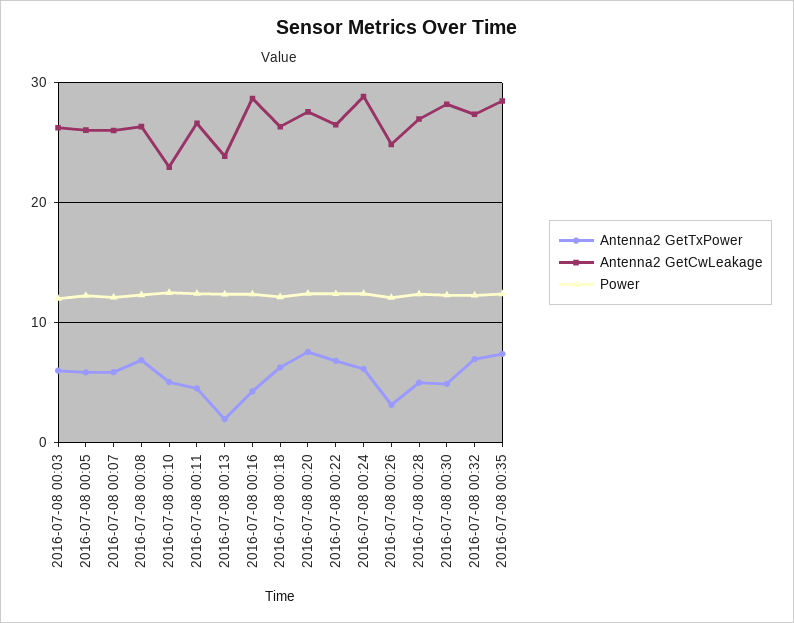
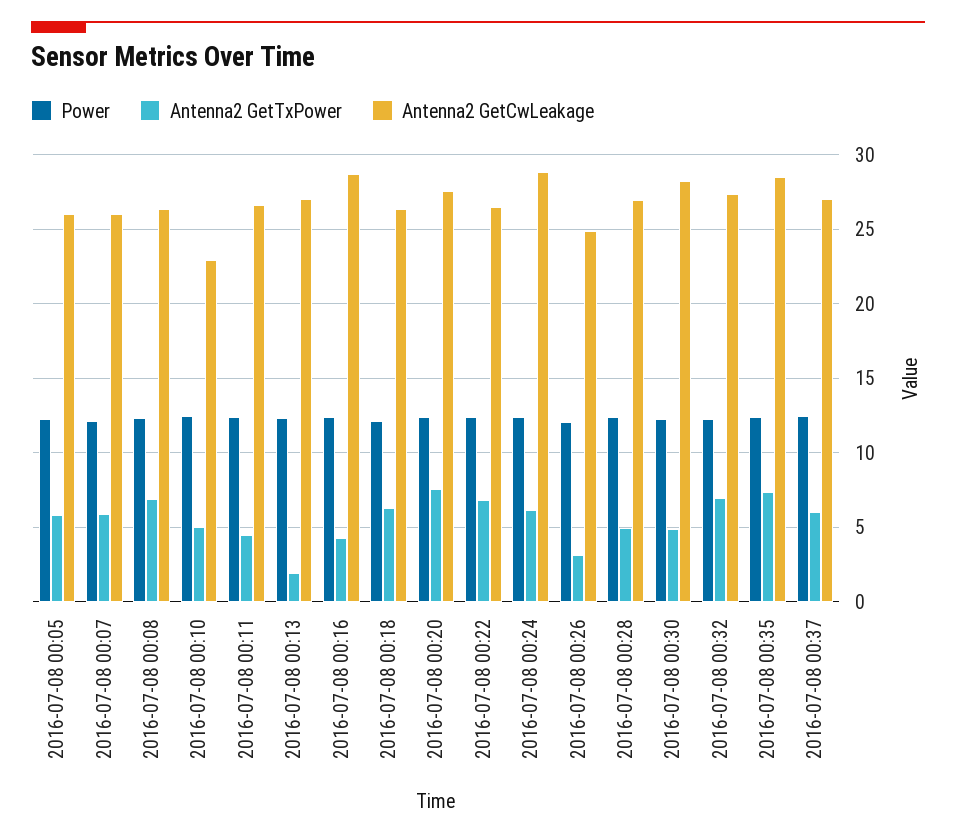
Antenna2 GetTxPower, 2016-07-08 00:03: 6 -> none
Antenna2 GetCwLeakage, 2016-07-08 00:03: 26 -> none
Power, 2016-07-08 00:03: 12 -> none
Antenna2 GetCwLeakage, 2016-07-08 00:13: 24 -> 27
Power, 2016-07-08 00:37: none -> 12.5
Antenna2 GetTxPower, 2016-07-08 00:37: none -> 6
Antenna2 GetCwLeakage, 2016-07-08 00:37: none -> 27

